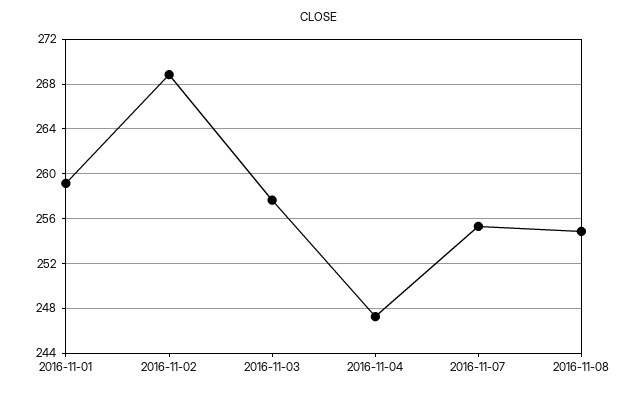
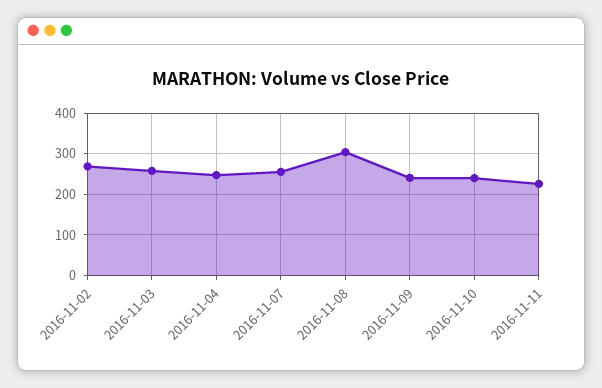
2016-11-01: 259 -> none
2016-11-08: 255 -> 300
2016-11-09: none -> 240
2016-11-10: none -> 240
2016-11-11: none -> 220

